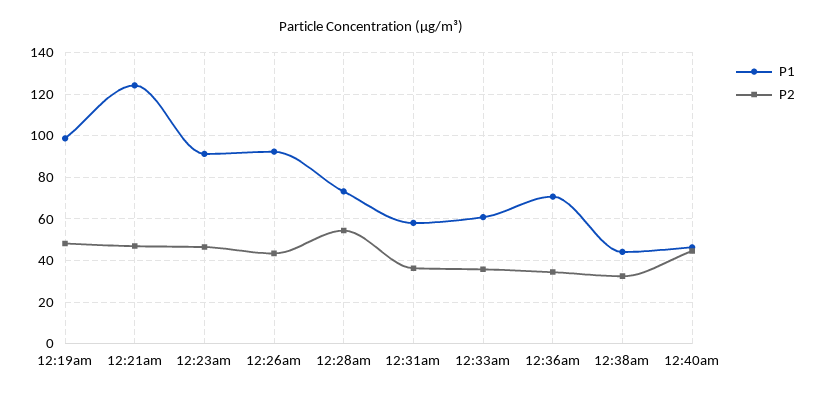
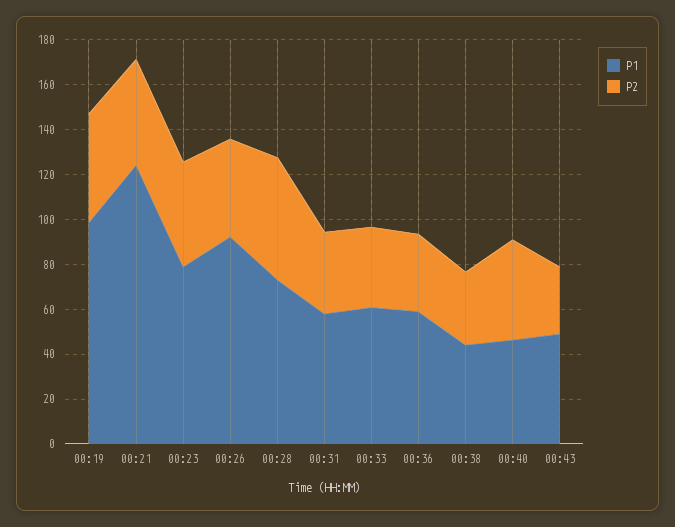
P1, 12:23am: 90 -> 80
P1, 12:36am: 70 -> 60
P1, 00:43: none -> 50
P2, 00:43: none -> 30

